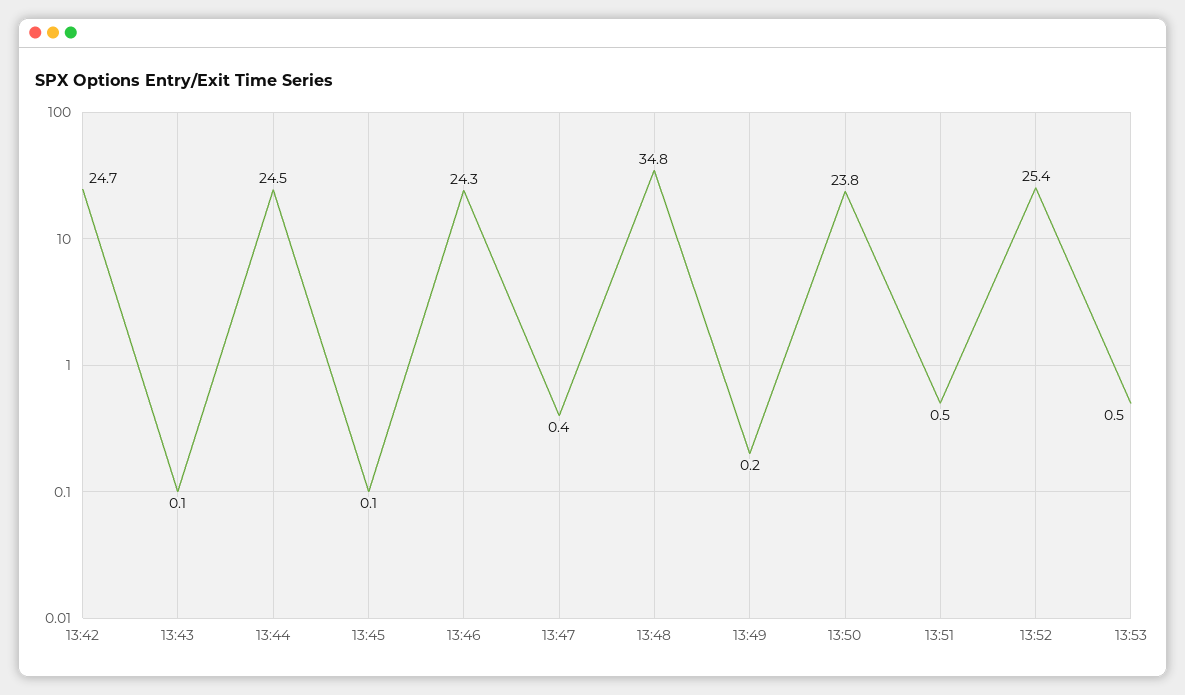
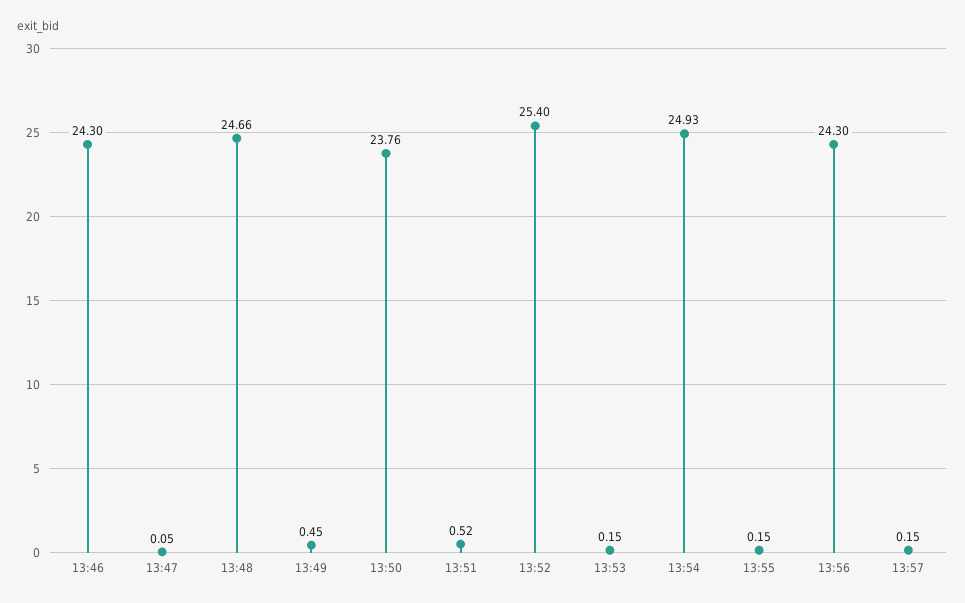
13:42: 24.7 -> none
13:43: 0.1 -> none
13:44: 24.5 -> none
13:45: 0.1 -> none
13:47: 0.4 -> 0.05
13:48: 34.8 -> 24.66
13:49: 0.2 -> 0.45
13:53: 0.5 -> 0.15
13:54: none -> 24.93
13:55: none -> 0.15
13:56: none -> 24.3
13:57: none -> 0.15

